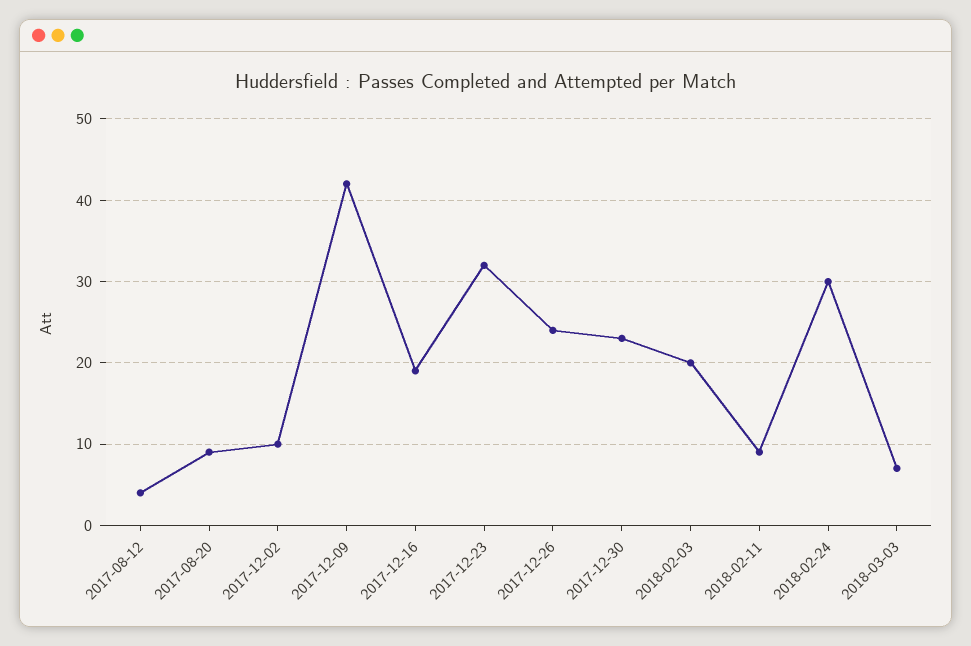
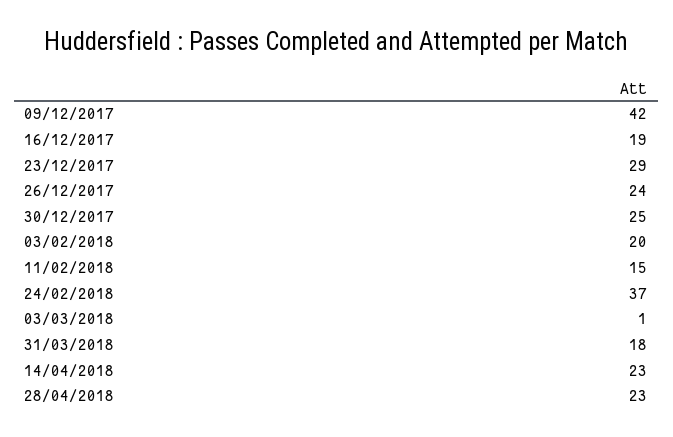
2017-08-12: 4 -> none
2017-08-20: 9 -> none
2017-12-02: 10 -> none
2017-12-23: 32 -> 29
2017-12-30: 23 -> 25
2018-02-11: 9 -> 15
2018-02-24: 30 -> 37
2018-03-03: 7 -> 1
31/03/2018: none -> 18
14/04/2018: none -> 23
28/04/2018: none -> 23

